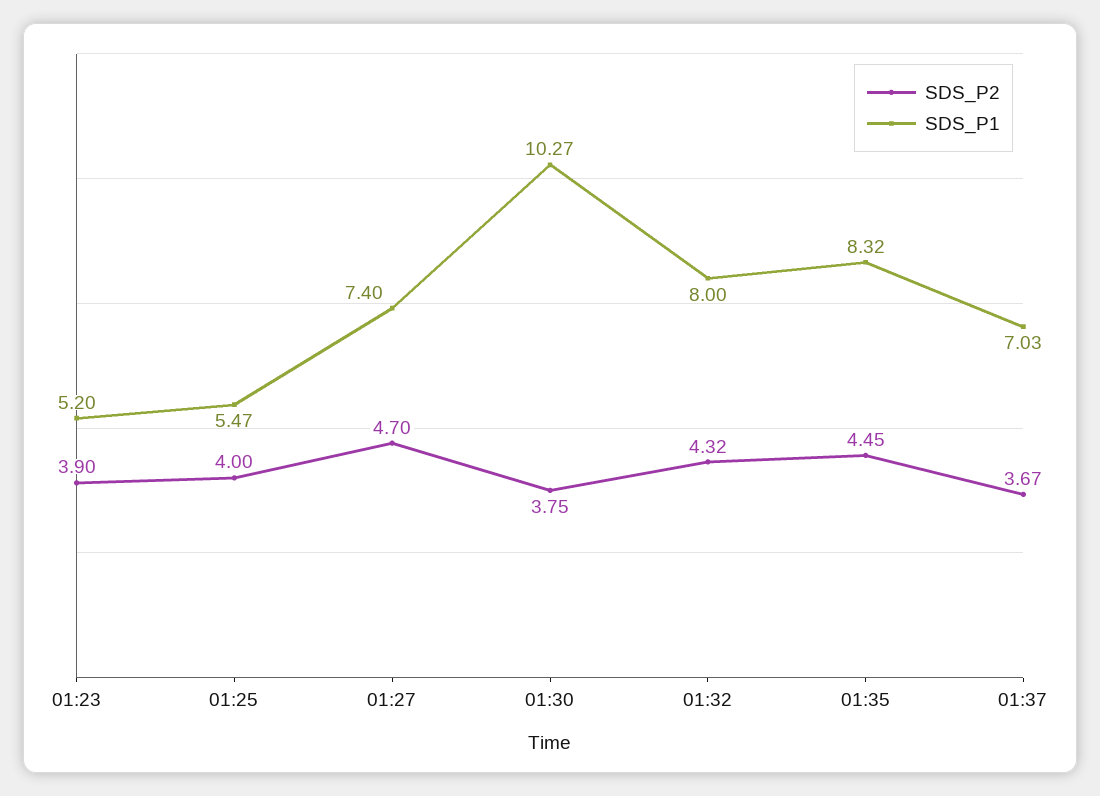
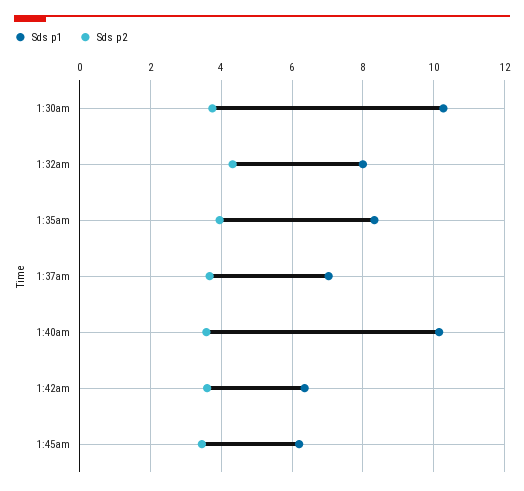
SDS_P2, 01:23: 3.9 -> none
SDS_P1, 01:23: 5.2 -> none
SDS_P2, 01:25: 4 -> none
SDS_P1, 01:25: 5.47 -> none
SDS_P2, 01:27: 4.7 -> none
SDS_P1, 01:27: 7.4 -> none
SDS_P2, 01:35: 4.45 -> 4
SDS_P1, 1:40am: none -> 10.2
SDS_P2, 1:40am: none -> 3.6
SDS_P1, 1:42am: none -> 6.4
SDS_P2, 1:42am: none -> 3.6
SDS_P1, 1:45am: none -> 6.2
SDS_P2, 1:45am: none -> 3.4

